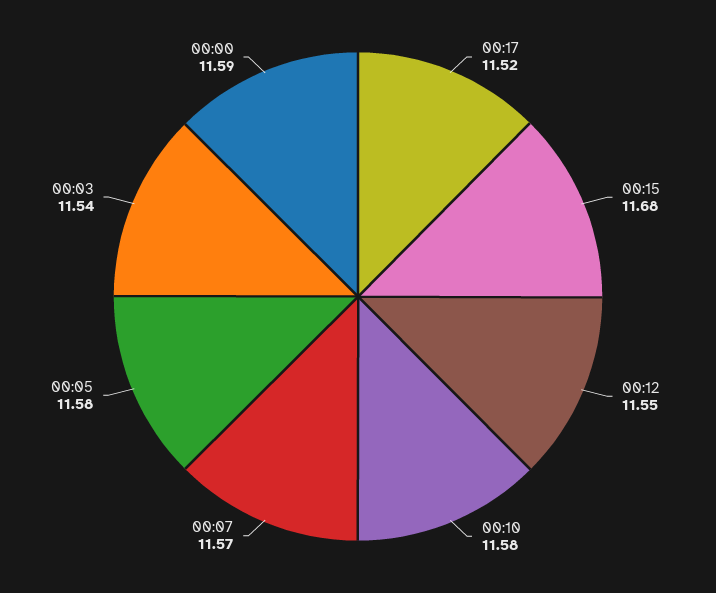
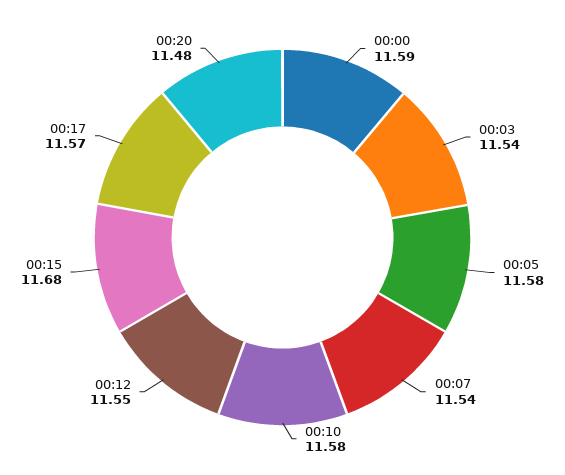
00:17: 11.52 -> 11.57
00:07: 11.57 -> 11.54
00:20: none -> 11.48

